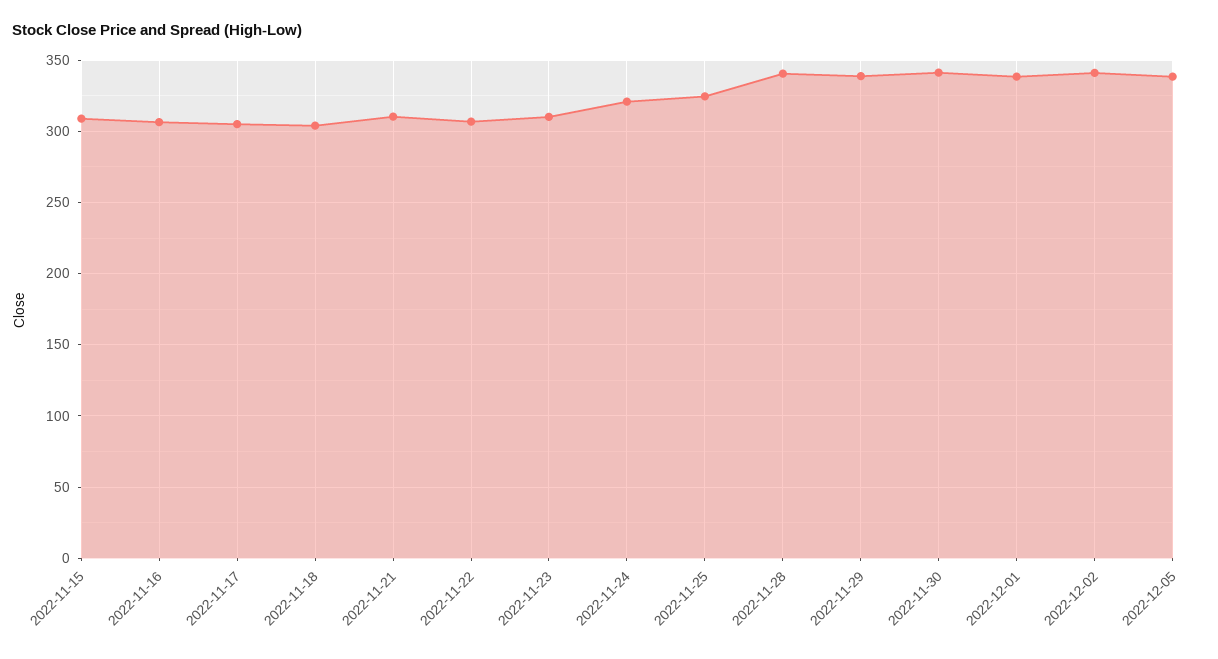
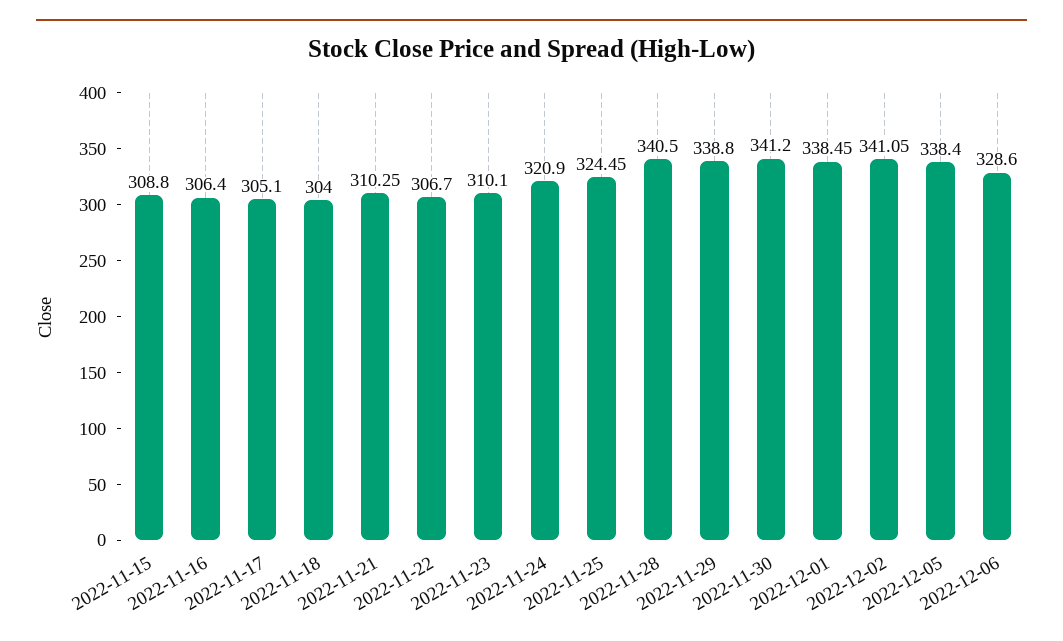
2022-12-06: none -> 328.6

